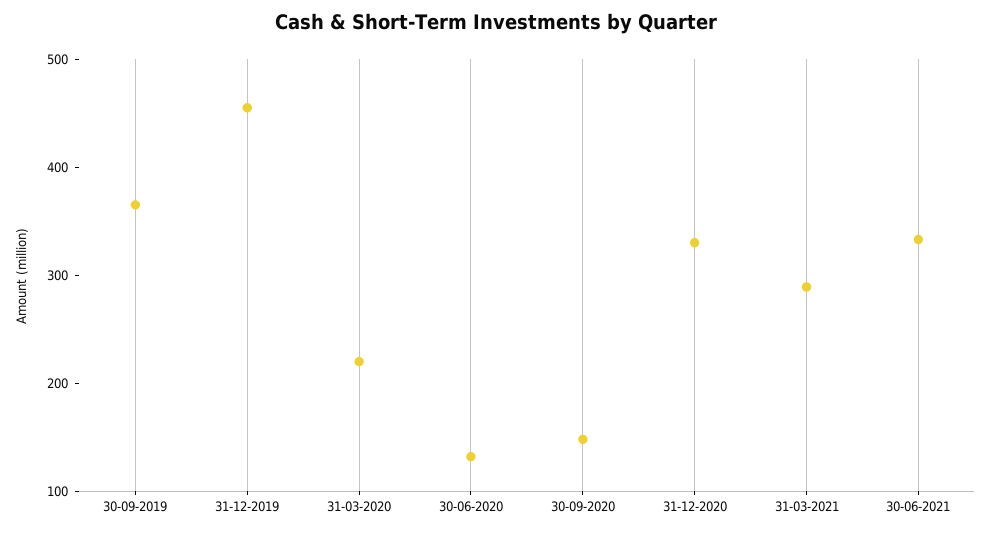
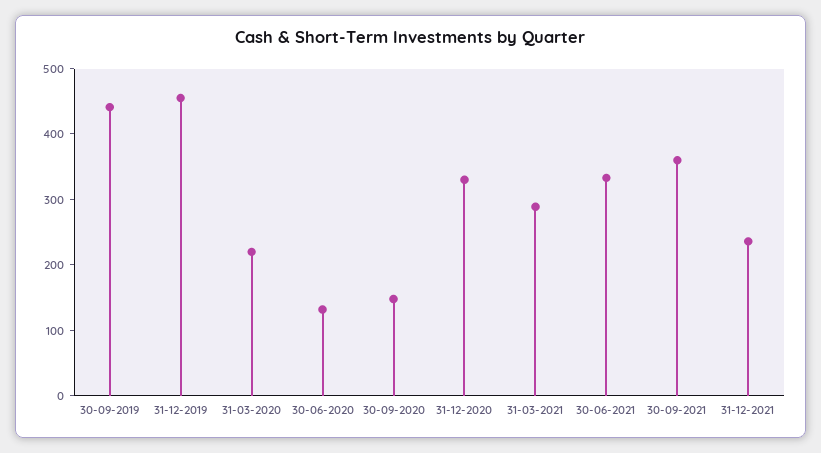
30-09-2019: 360 -> 440
30-09-2021: none -> 360
31-12-2021: none -> 240

